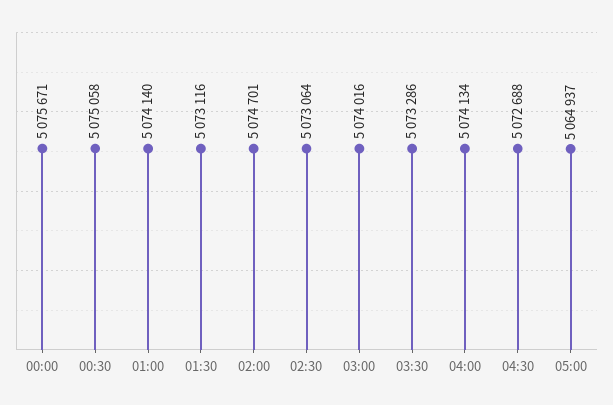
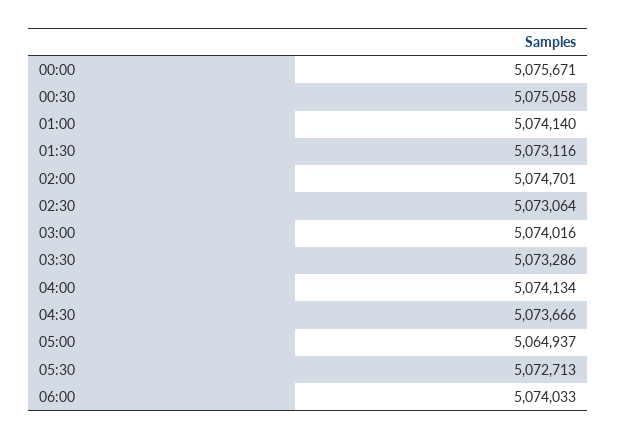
04:30: 5072688 -> 5073666
05:30: none -> 5072713
06:00: none -> 5074033

